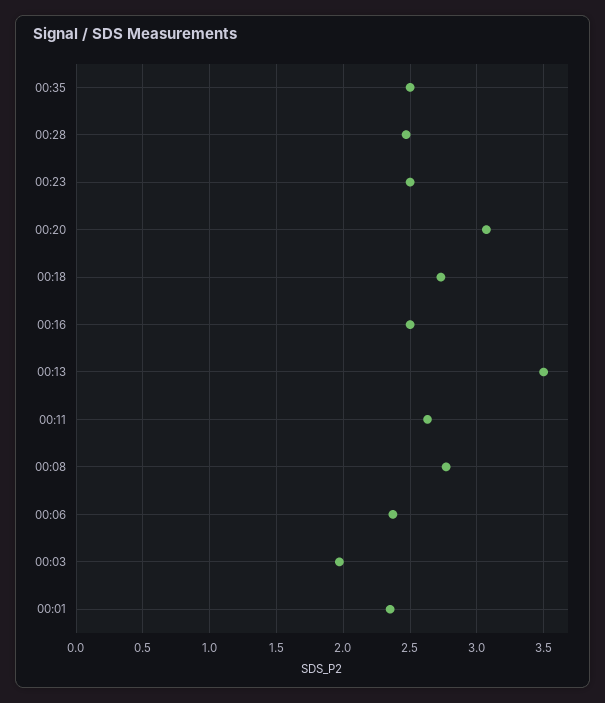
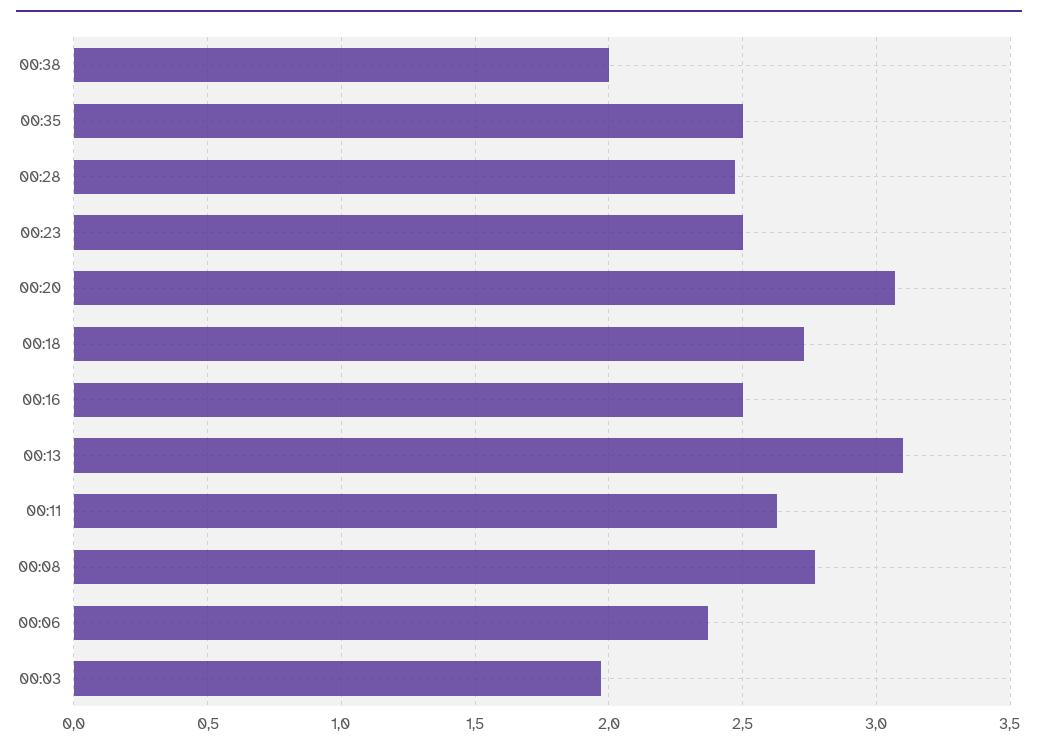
00:13: 3.5 -> 3.1
00:01: 2.35 -> none
00:38: none -> 2

